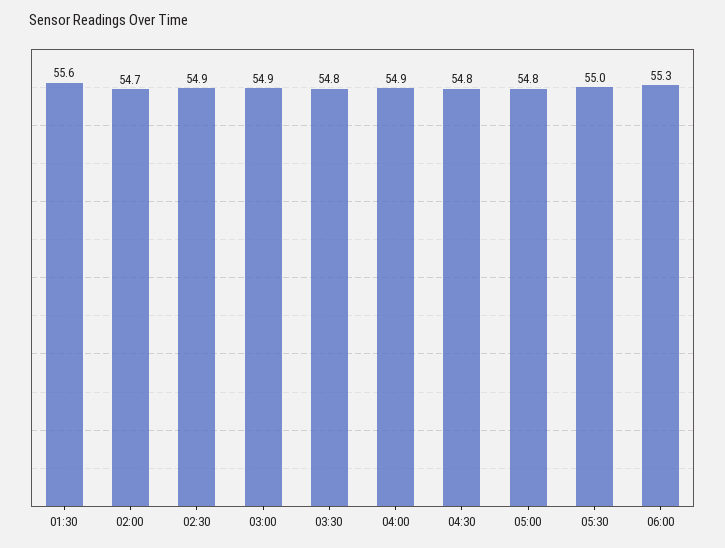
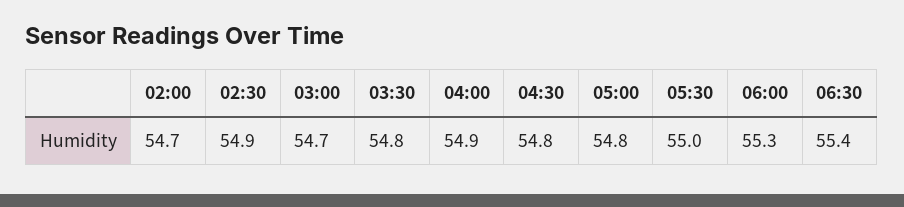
01:30: 55.6 -> none
03:00: 54.9 -> 54.7
06:30: none -> 55.4

